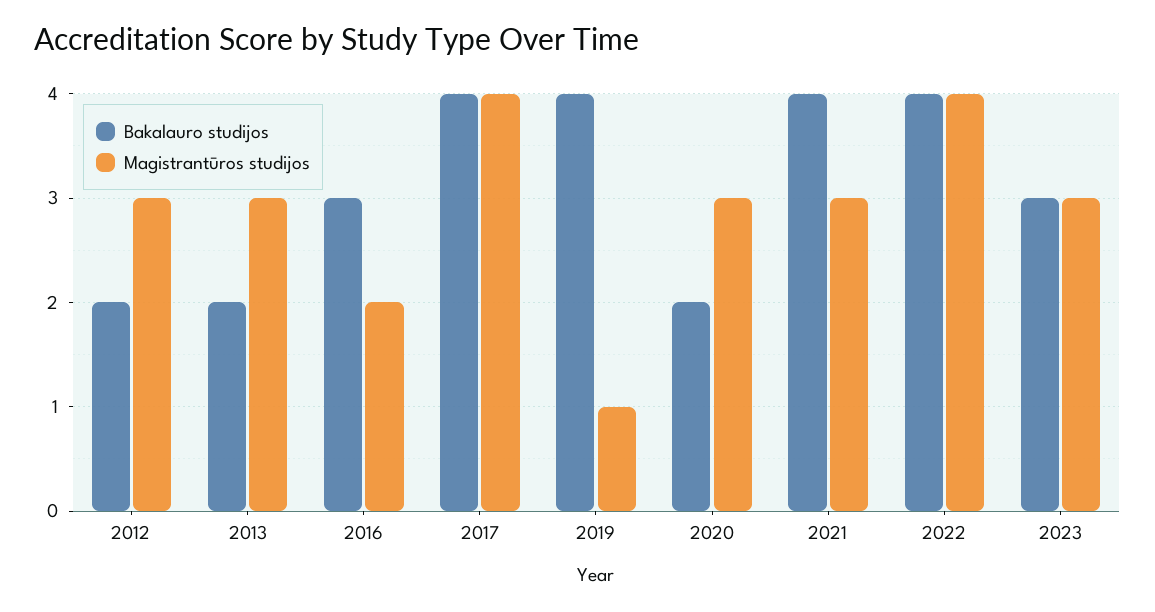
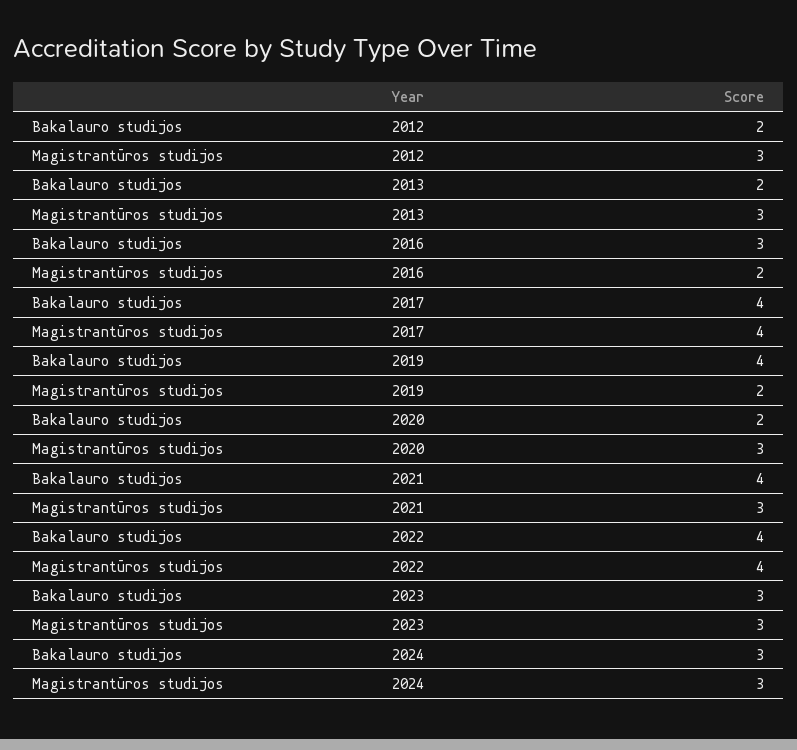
Magistrantūros studijos, 2019: 1 -> 2
Bakalauro studijos, 2024: none -> 3
Magistrantūros studijos, 2024: none -> 3

